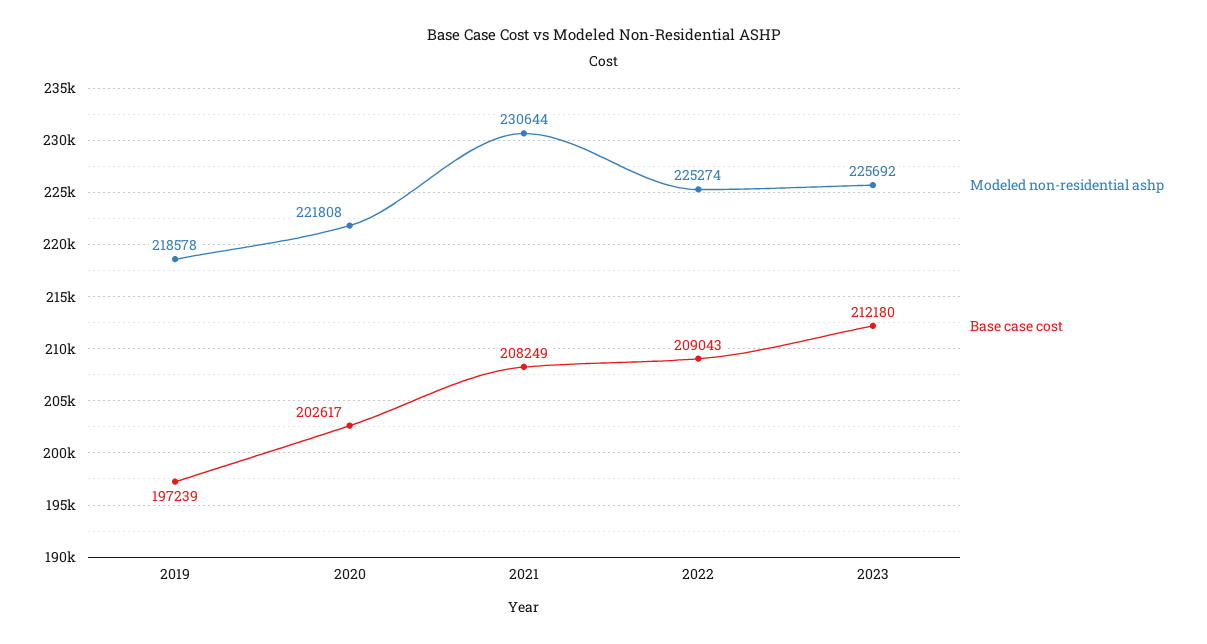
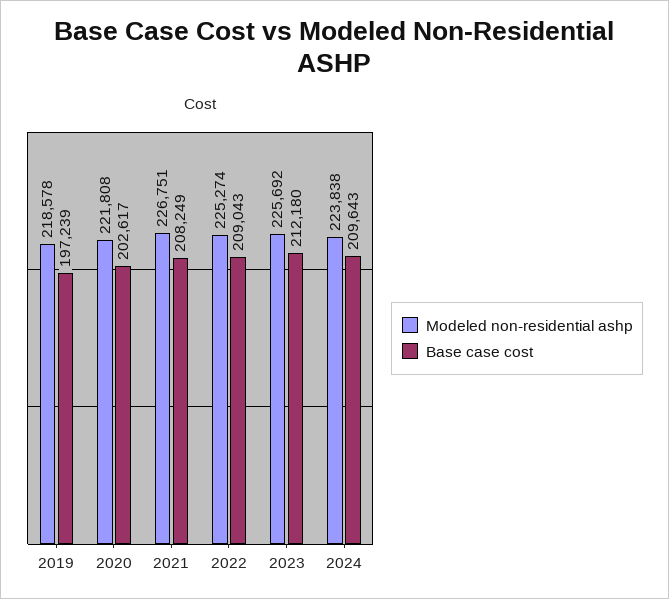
Modeled non-residential ashp, 2021: 230644 -> 226751
Modeled non-residential ashp, 2024: none -> 223838
Base case cost, 2024: none -> 209643

